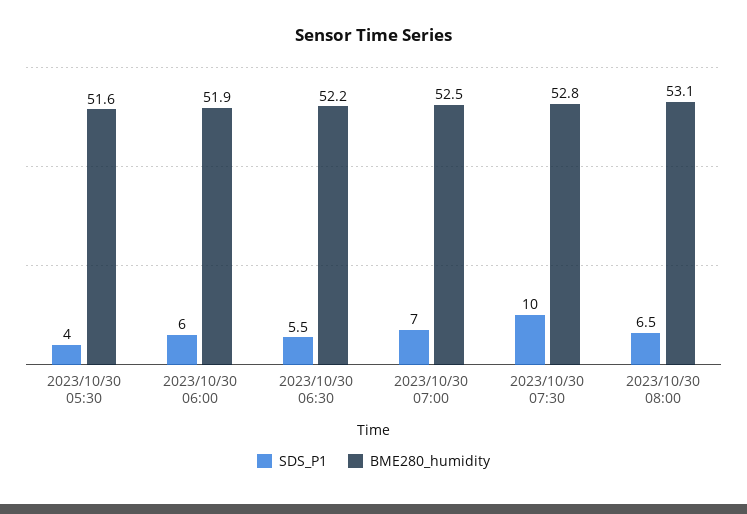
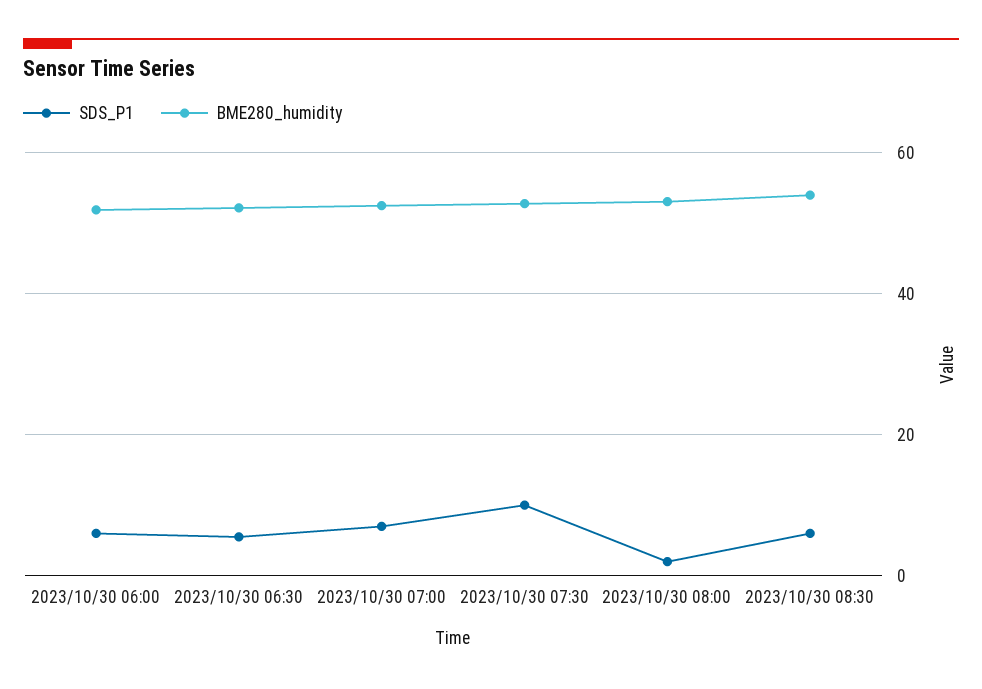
SDS_P1, 2023/10/30 05:30: 4 -> none
BME280_humidity, 2023/10/30 05:30: 51.6 -> none
SDS_P1, 2023/10/30 08:00: 6.5 -> 2
SDS_P1, 2023/10/30 08:30: none -> 6
BME280_humidity, 2023/10/30 08:30: none -> 54

